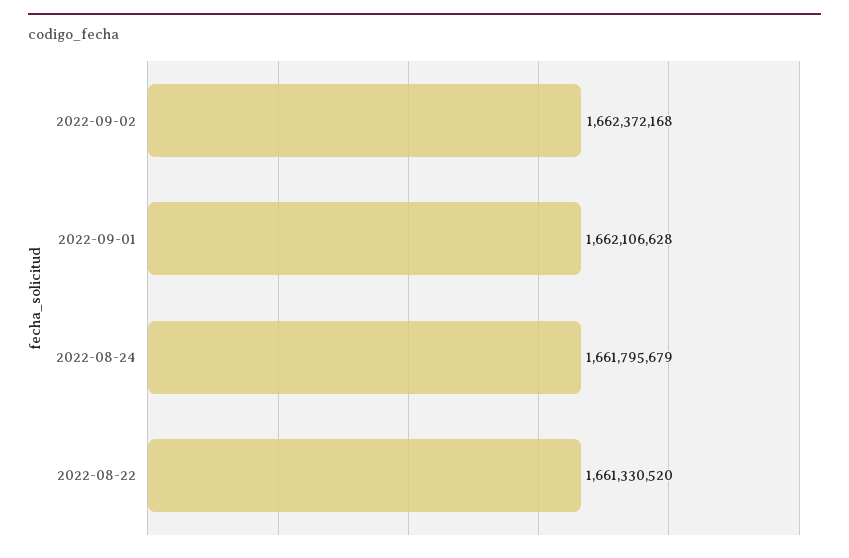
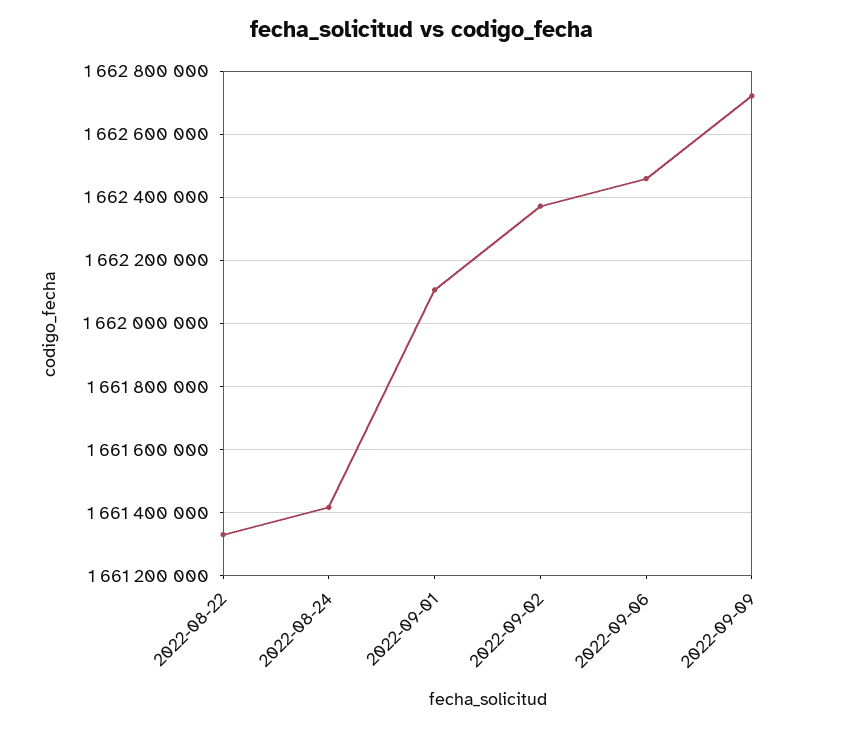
2022-08-24: 1661795679 -> 1661420000
2022-09-06: none -> 1662460000
2022-09-09: none -> 1662720000

